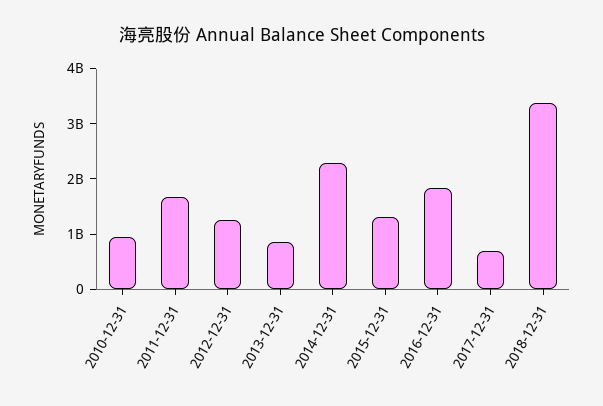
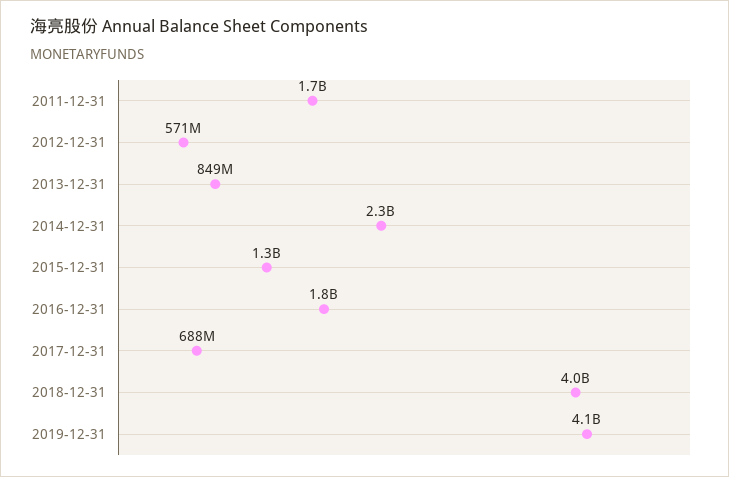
2010-12-31: 1000000000 -> none
2012-12-31: 1200000000 -> 571000000
2018-12-31: 3400000000 -> 4000000000
2019-12-31: none -> 4100000000

